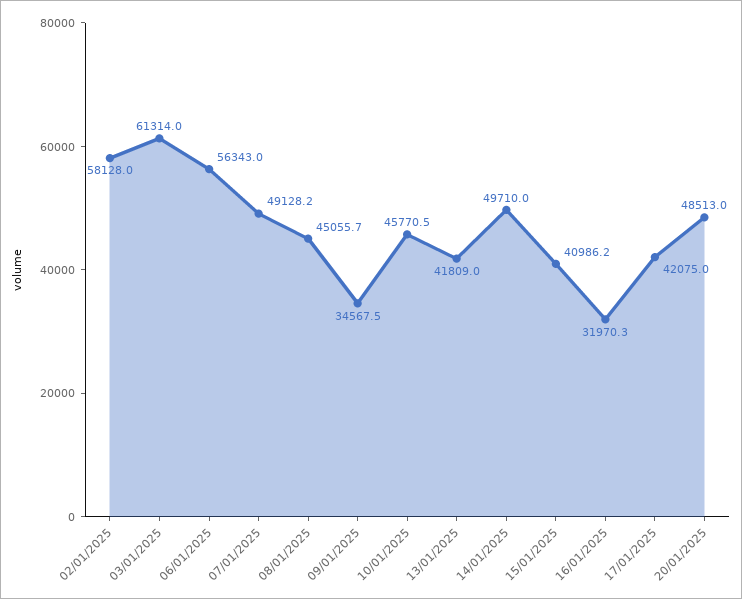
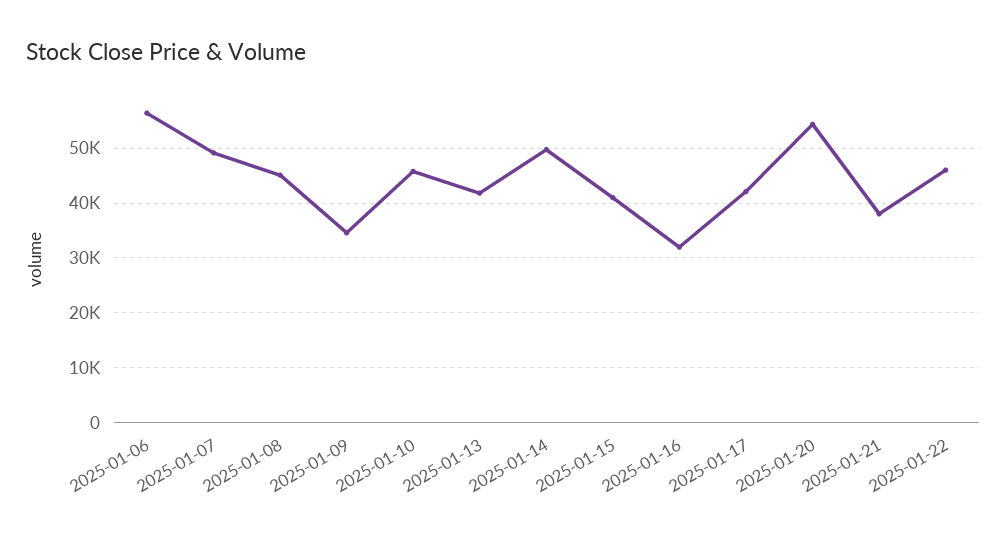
02/01/2025: 58128 -> none
03/01/2025: 61314 -> none
20/01/2025: 48513 -> 54000
2025-01-21: none -> 38000
2025-01-22: none -> 46000

